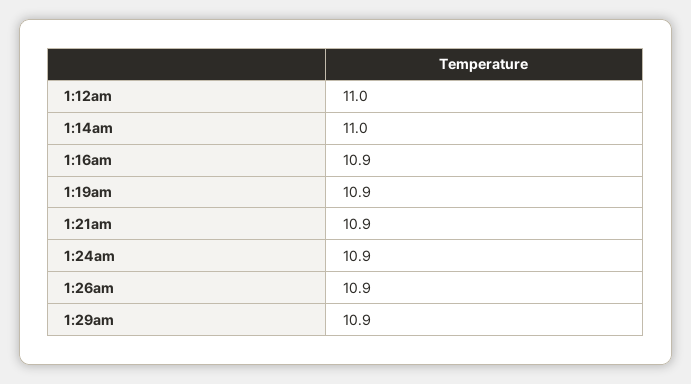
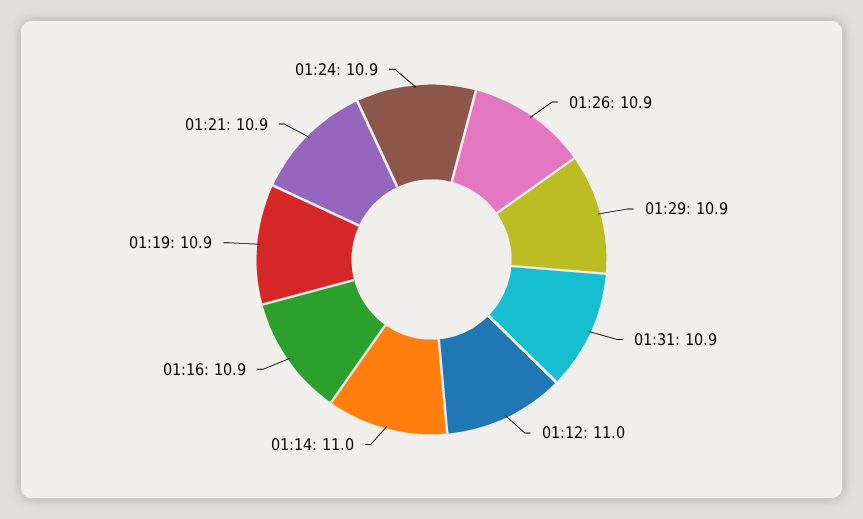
01:31: none -> 10.9

